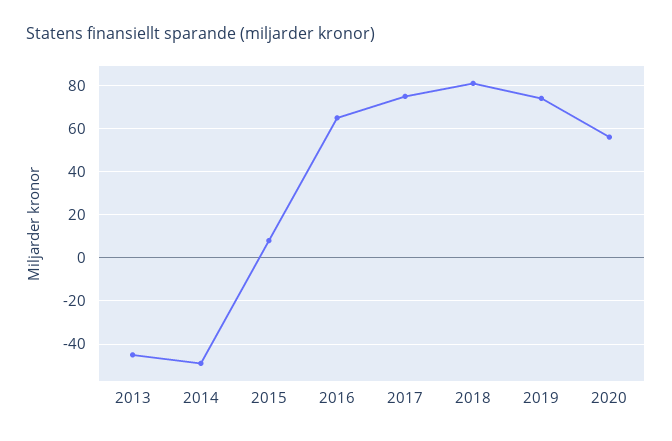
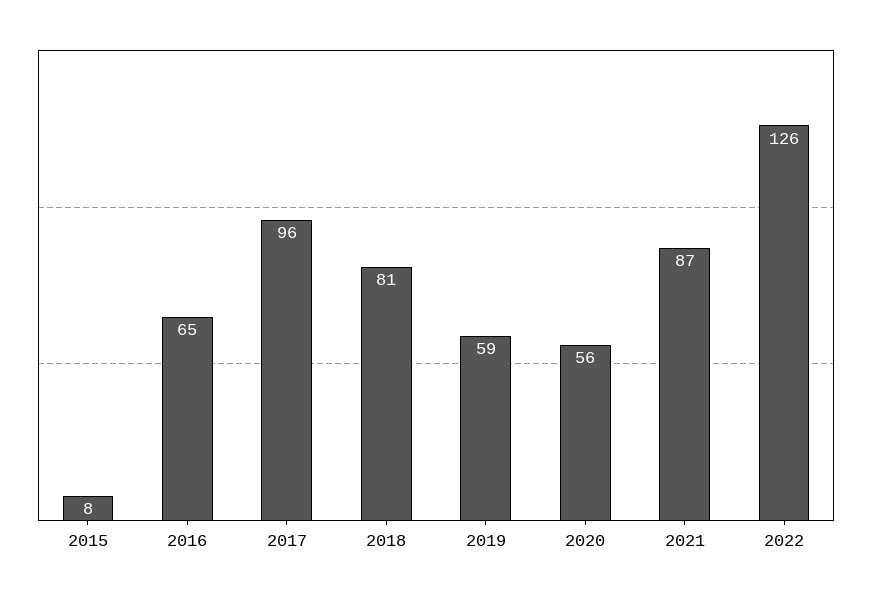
2013: -45 -> none
2014: -50 -> none
2017: 75 -> 96
2019: 75 -> 59
2021: none -> 87
2022: none -> 126

